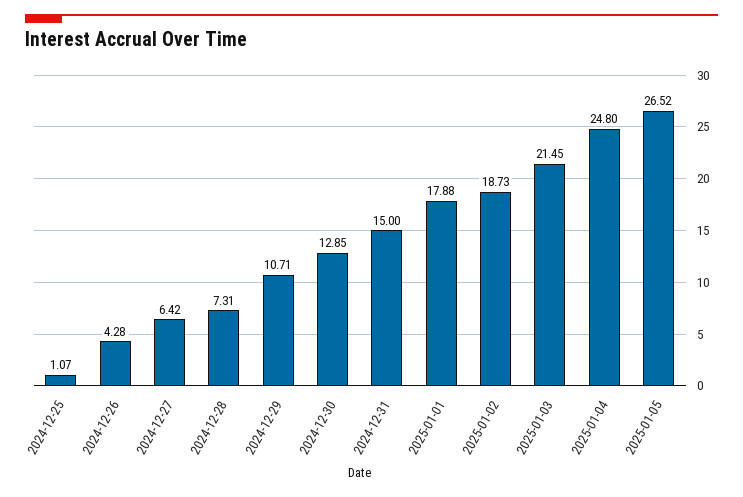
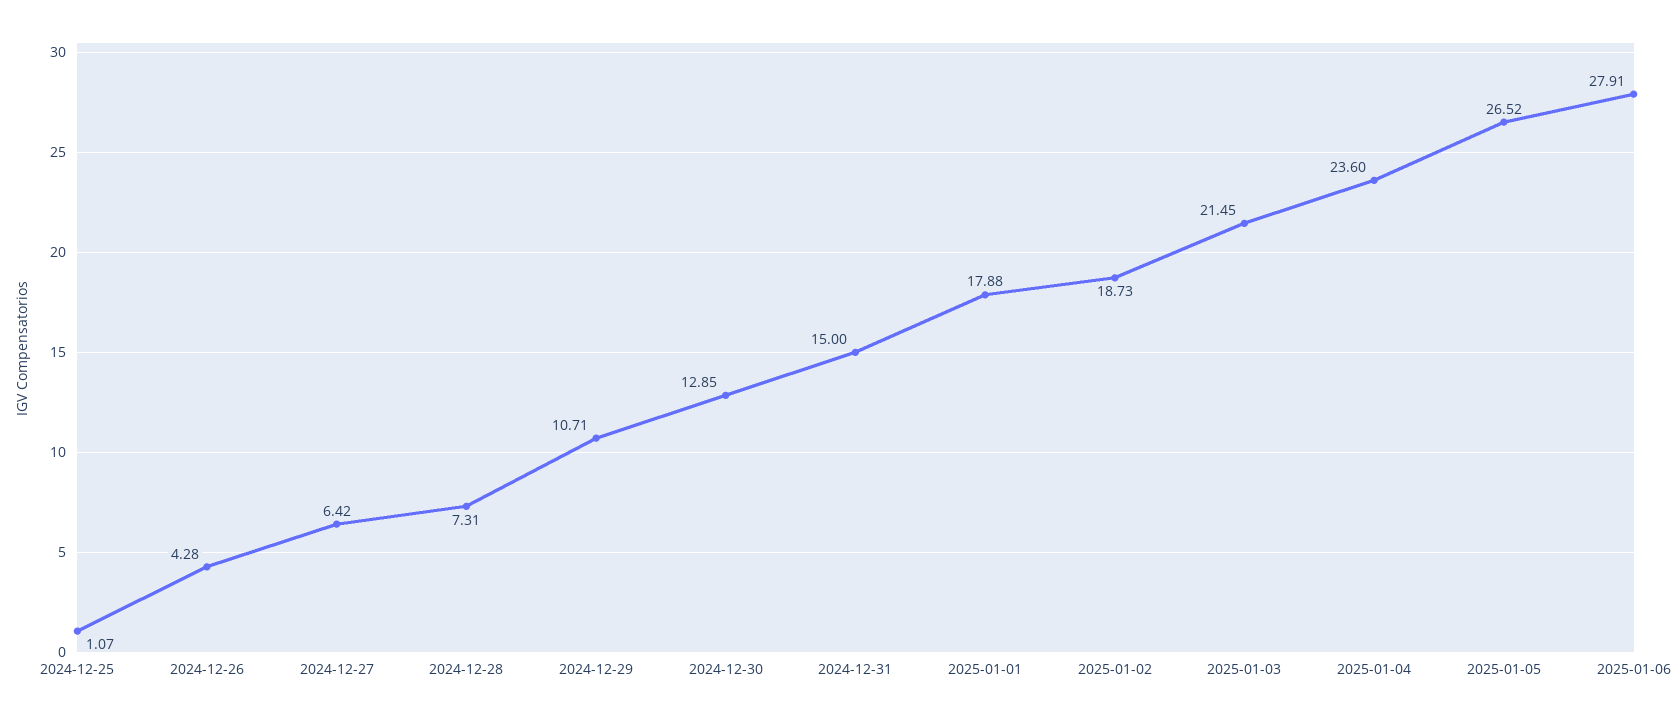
2025-01-04: 24.8 -> 23.6
2025-01-06: none -> 27.91

